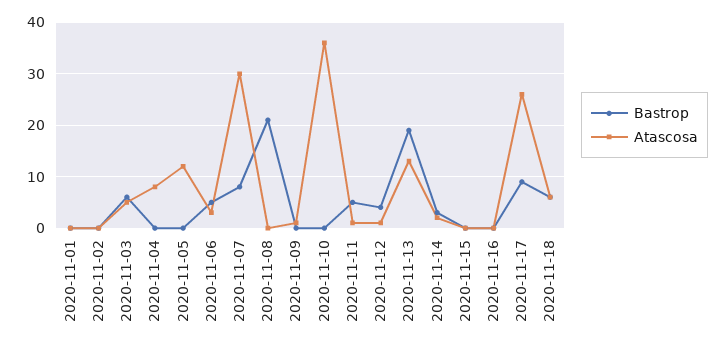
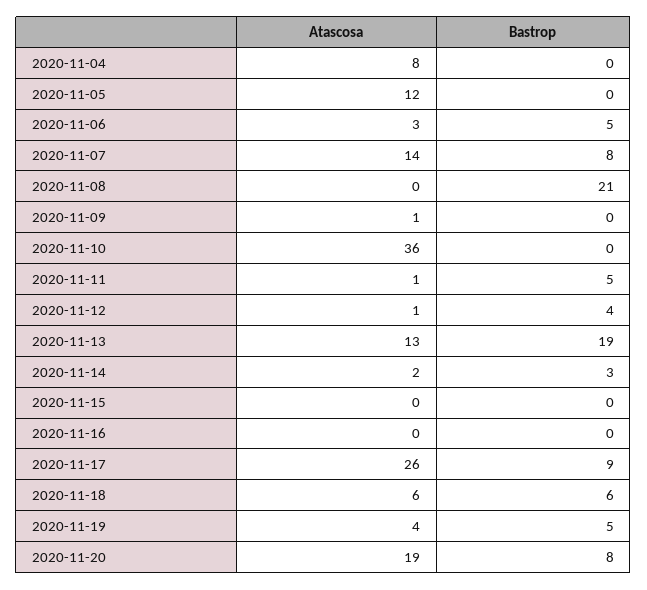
Bastrop, 2020-11-01: 0 -> none
Atascosa, 2020-11-01: 0 -> none
Bastrop, 2020-11-02: 0 -> none
Atascosa, 2020-11-02: 0 -> none
Bastrop, 2020-11-03: 5 -> none
Atascosa, 2020-11-03: 5 -> none
Atascosa, 2020-11-07: 30 -> 14
Atascosa, 2020-11-19: none -> 4
Bastrop, 2020-11-19: none -> 5
Atascosa, 2020-11-20: none -> 19
Bastrop, 2020-11-20: none -> 8

